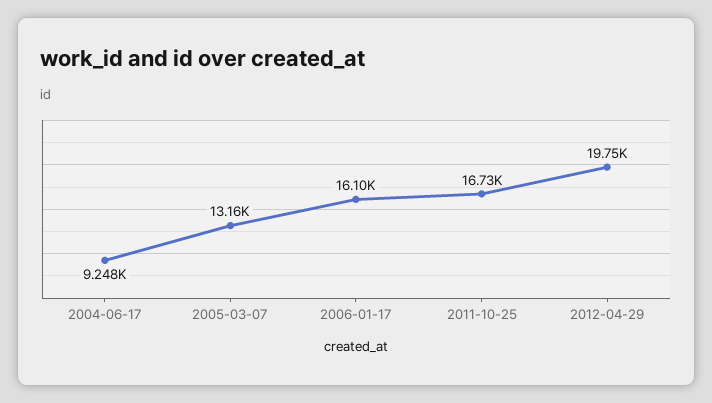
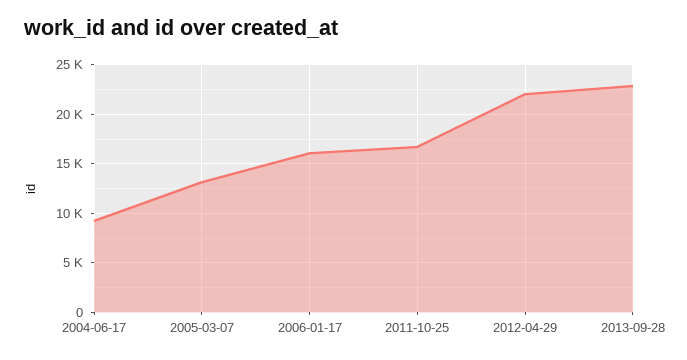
2012-04-29: 19750 -> 22000
2013-09-28: none -> 23000

